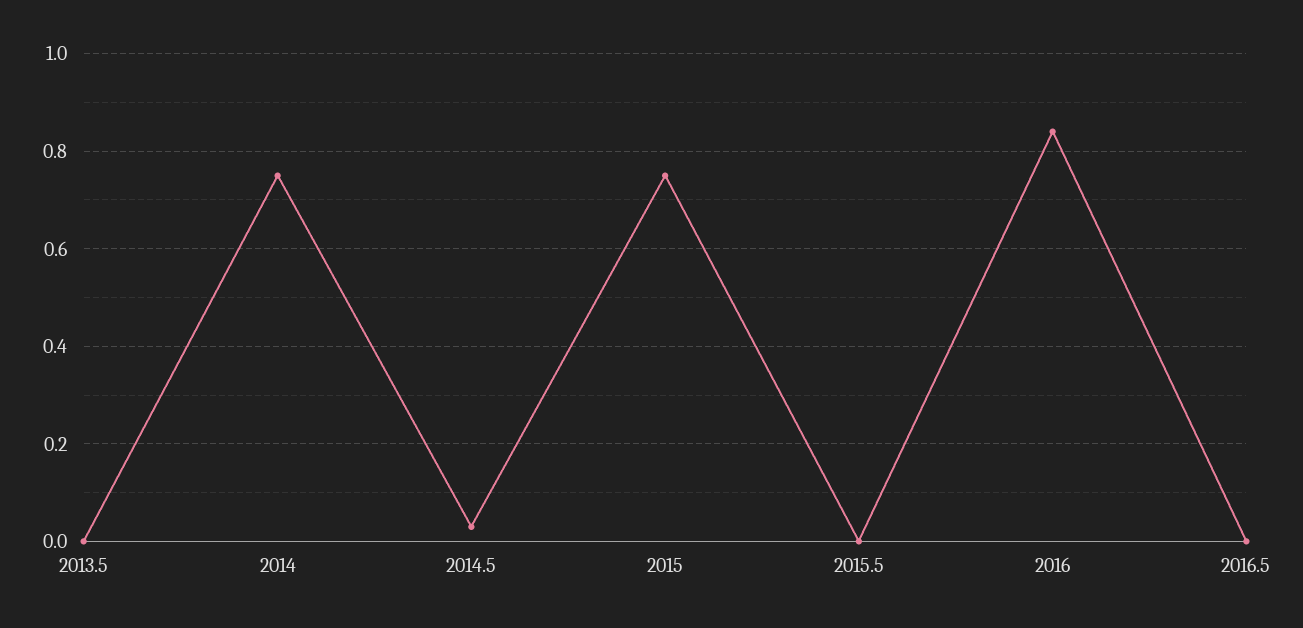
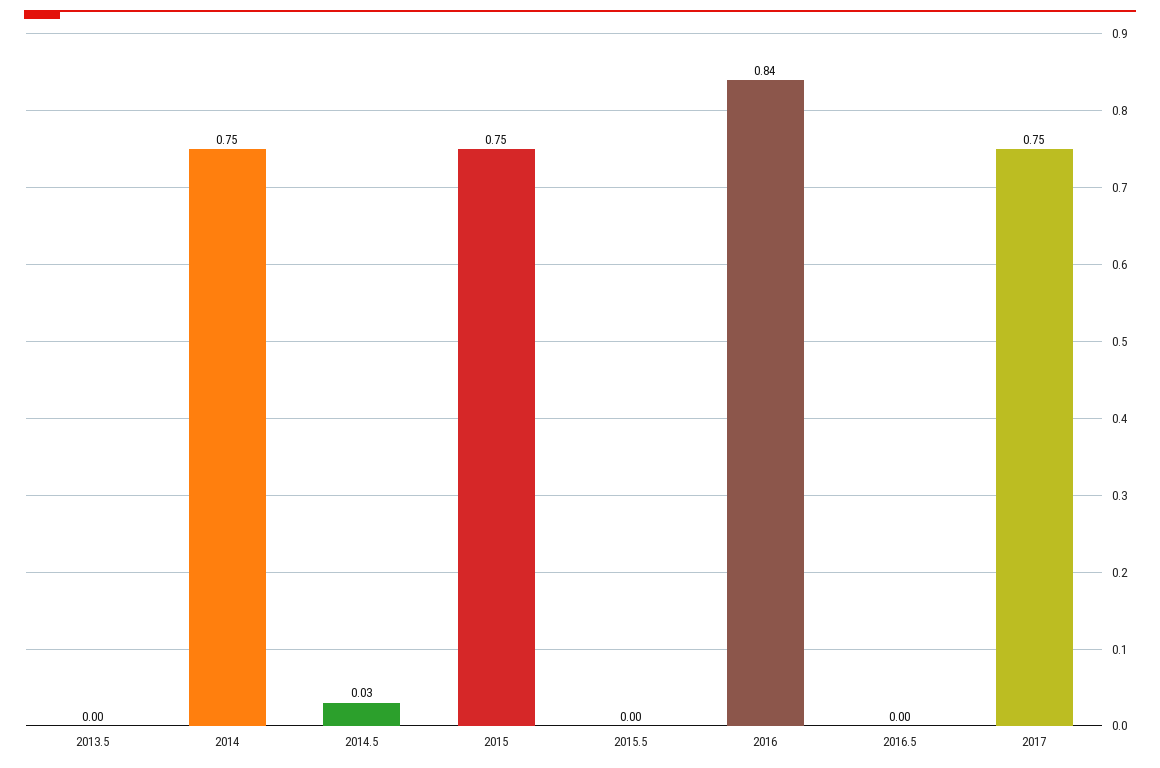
2017: none -> 0.75

